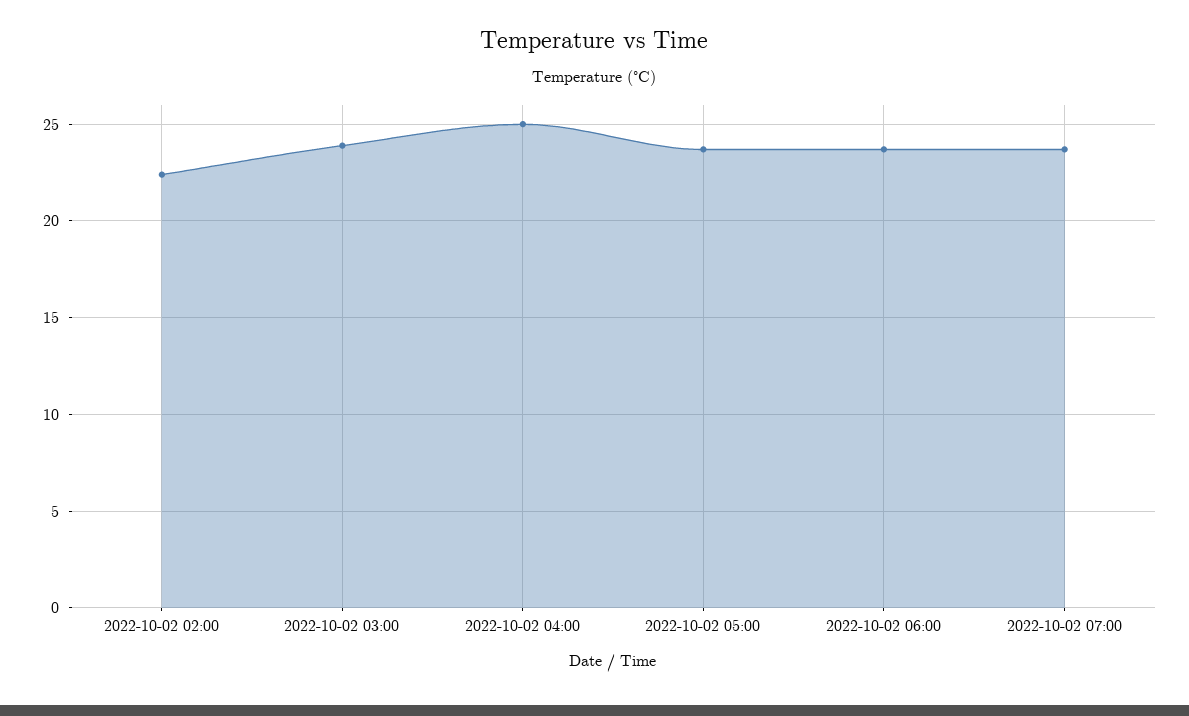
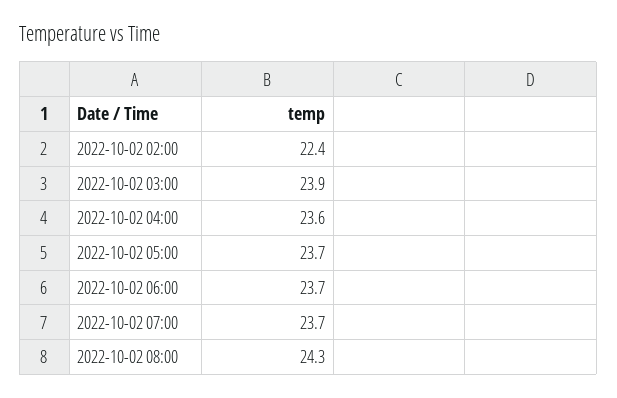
2022-10-02 04:00: 25 -> 23.6
2022-10-02 08:00: none -> 24.3

